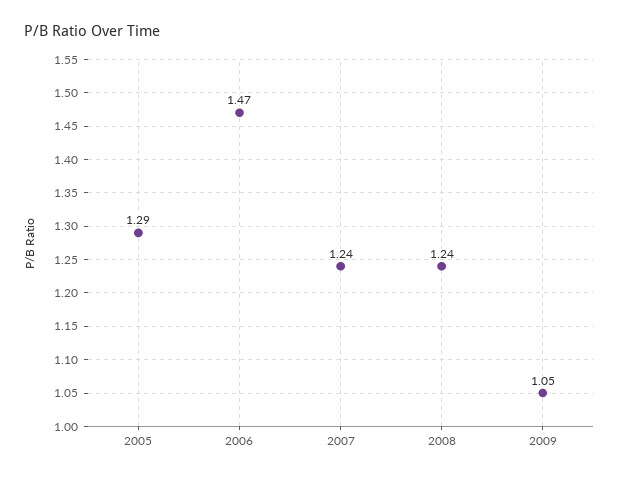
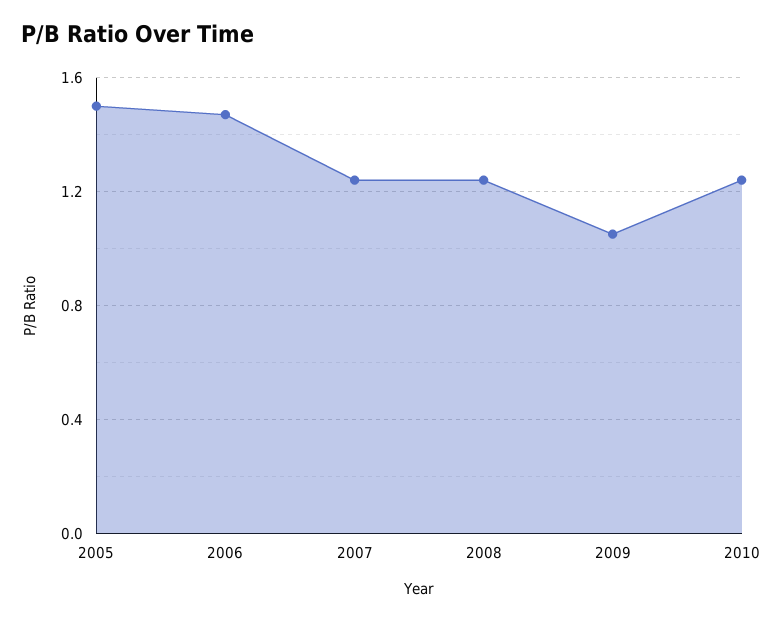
2005: 1.29 -> 1.5
2010: none -> 1.25

